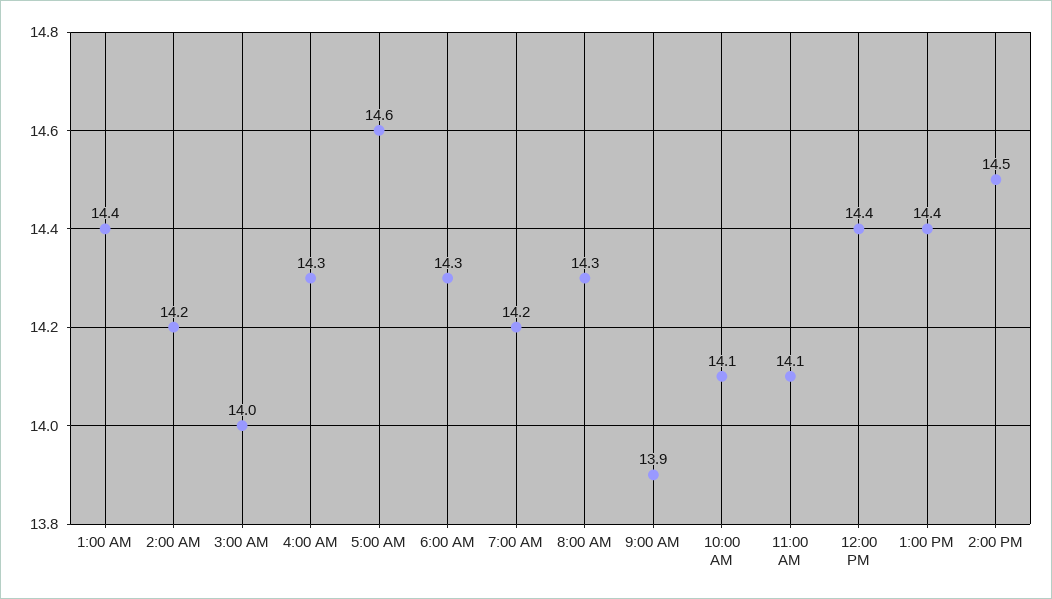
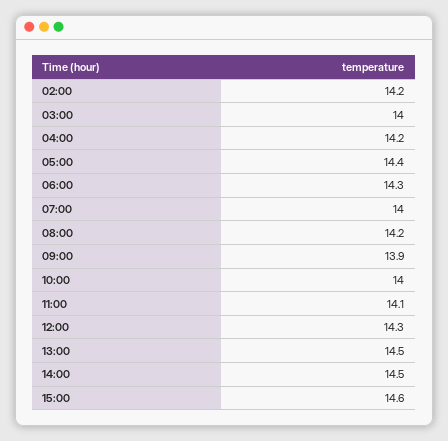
1:00 AM: 14.4 -> none
4:00 AM: 14.3 -> 14.2
5:00 AM: 14.6 -> 14.4
7:00 AM: 14.2 -> 14
8:00 AM: 14.3 -> 14.2
10:00 AM: 14.1 -> 14
12:00 PM: 14.4 -> 14.3
1:00 PM: 14.4 -> 14.5
15:00: none -> 14.6

